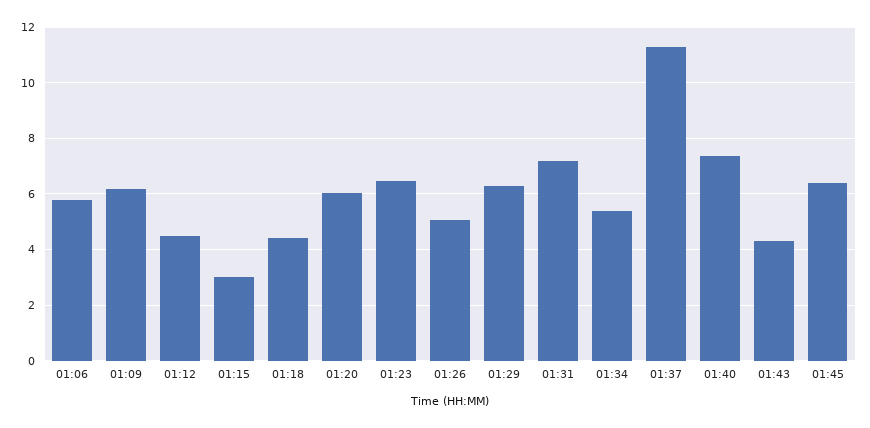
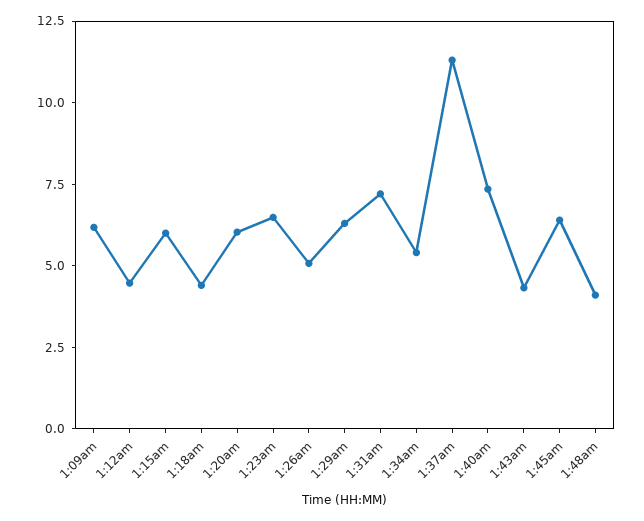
01:06: 5.75 -> none
01:15: 3 -> 6
1:48am: none -> 4

